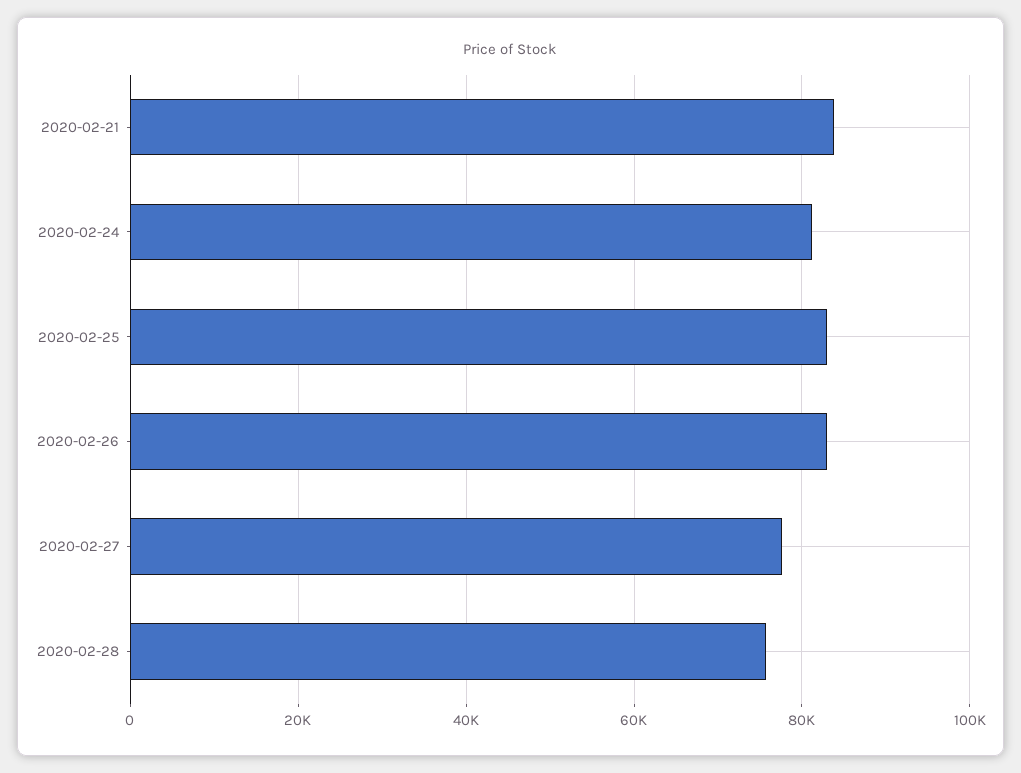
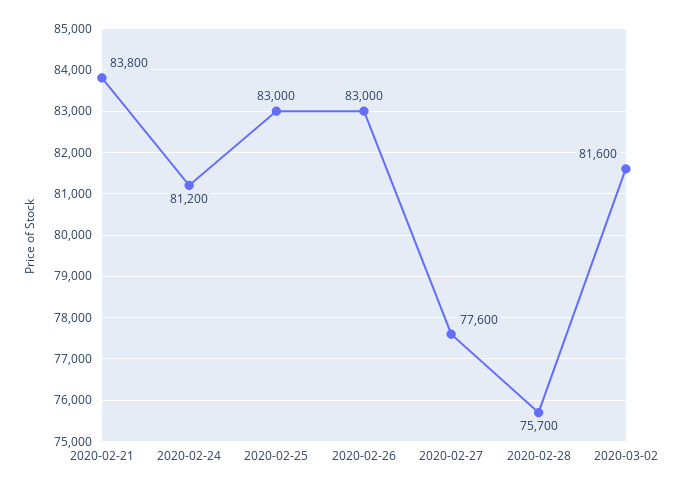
2020-03-02: none -> 81600

